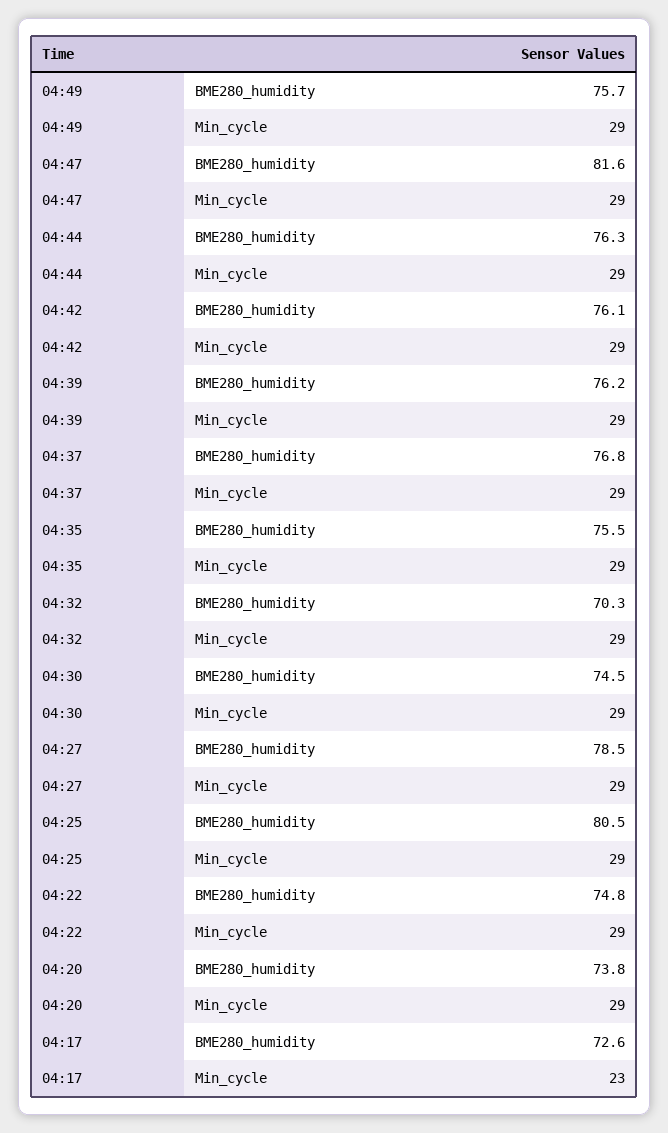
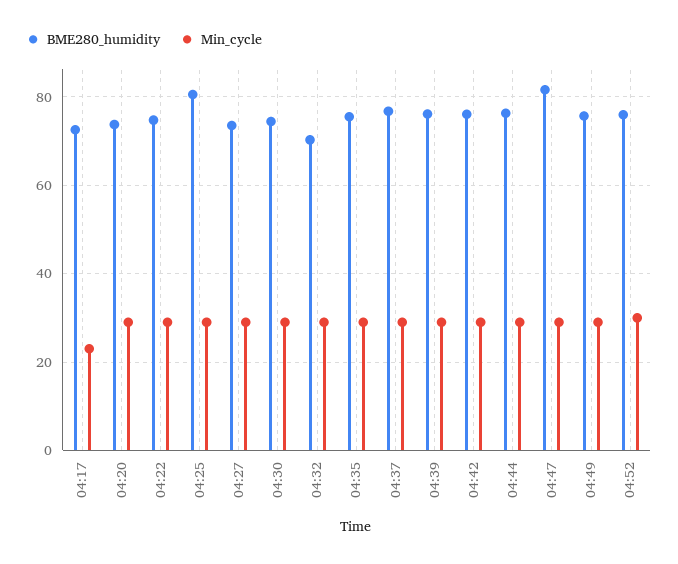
BME280_humidity, 04:27: 78.5 -> 74
BME280_humidity, 04:52: none -> 76
Min_cycle, 04:52: none -> 30

